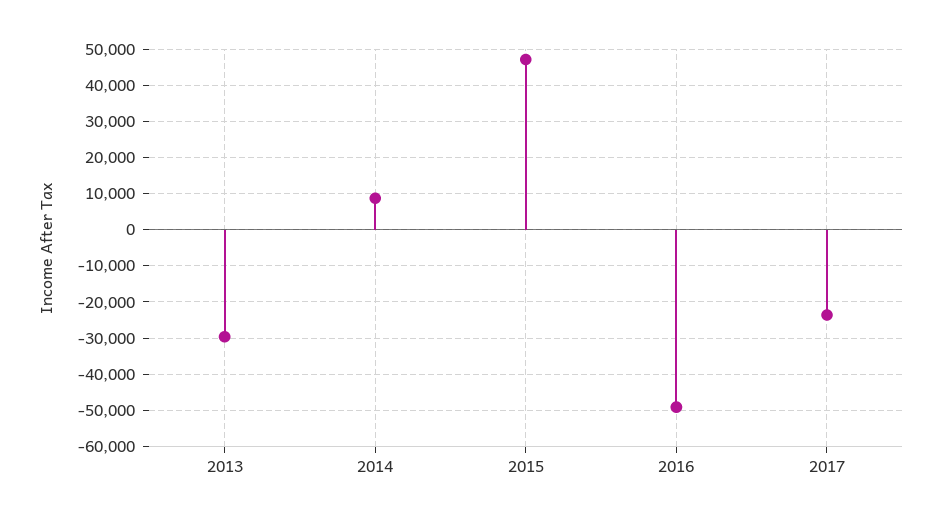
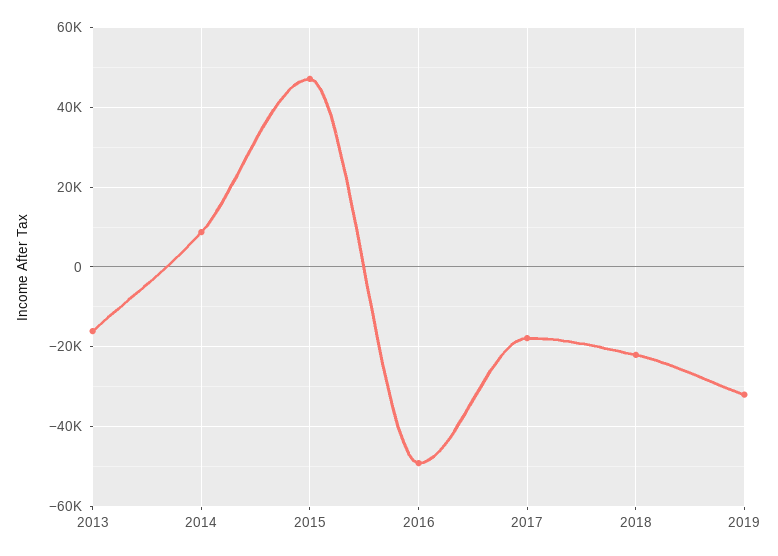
2013: -30000 -> -16000
2017: -24000 -> -18000
2018: none -> -22000
2019: none -> -32000

